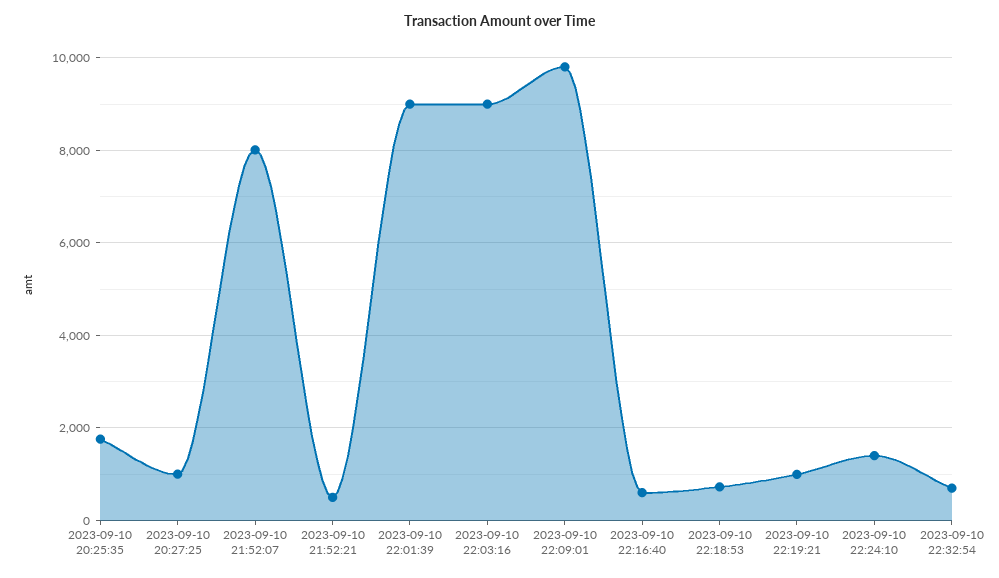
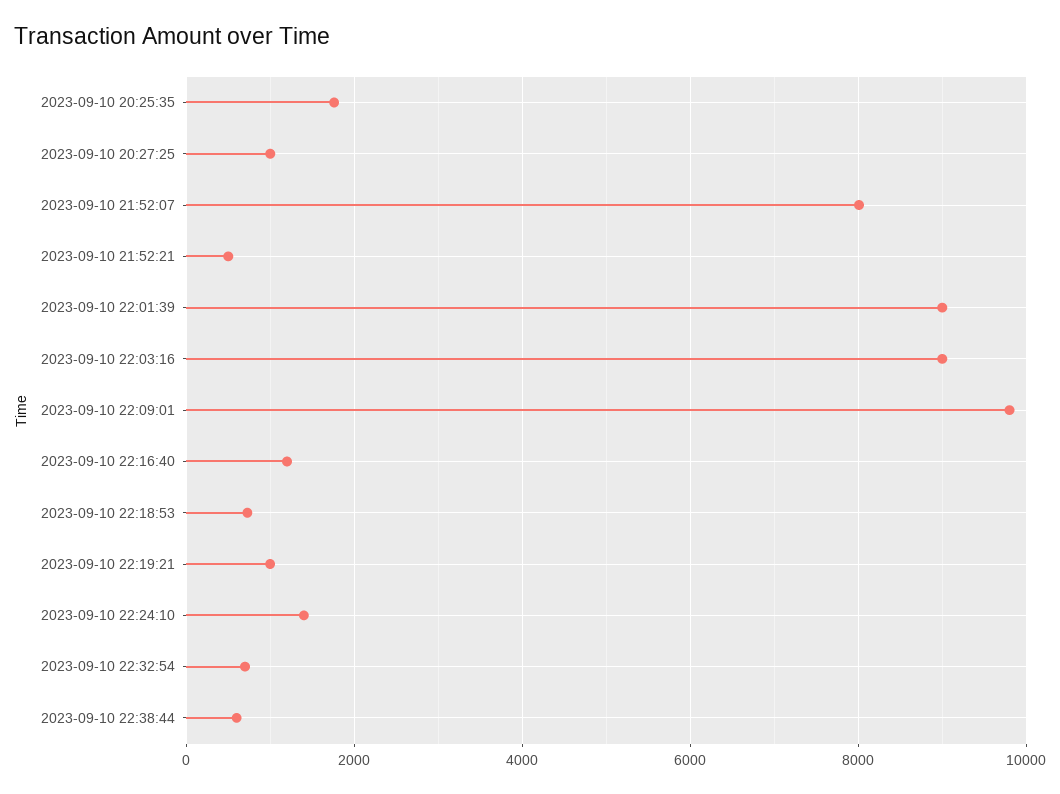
2023-09-10 22:16:40: 600 -> 1200
2023-09-10 22:38:44: none -> 600

